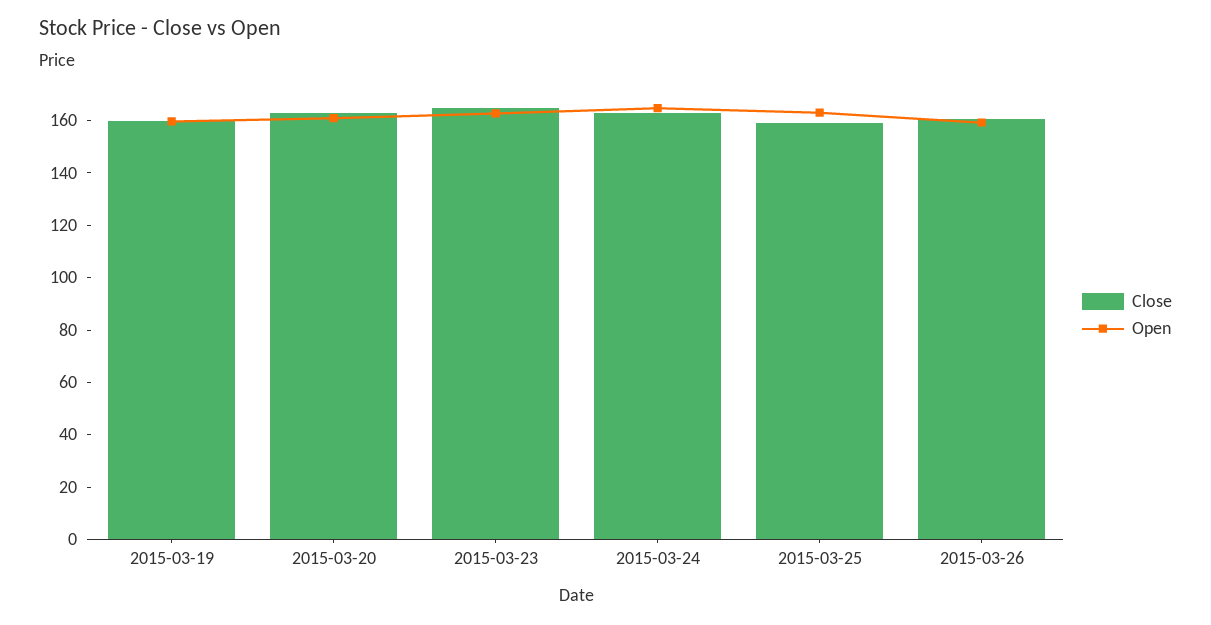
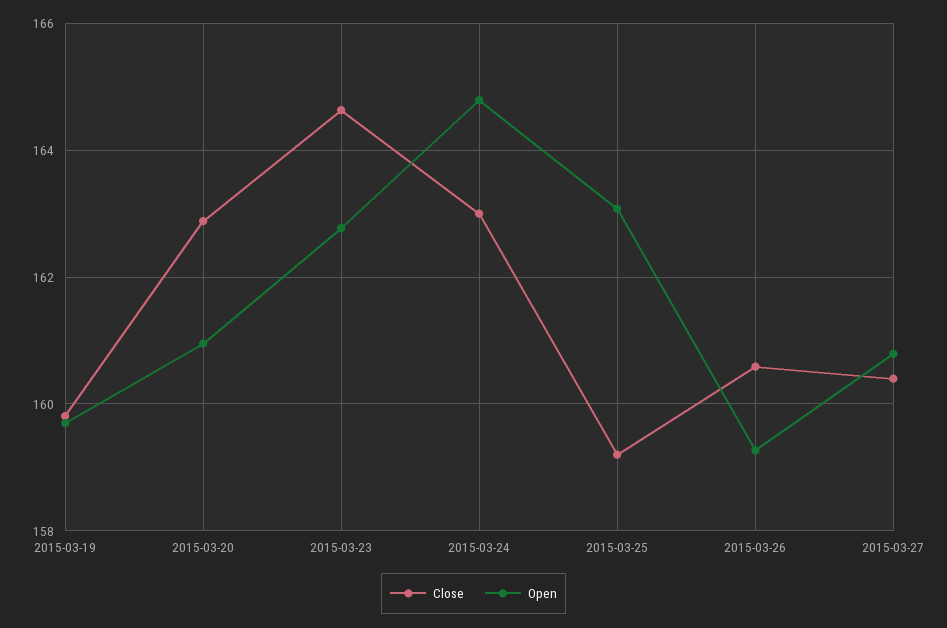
Close, 2015-03-27: none -> 160.4
Open, 2015-03-27: none -> 160.8

